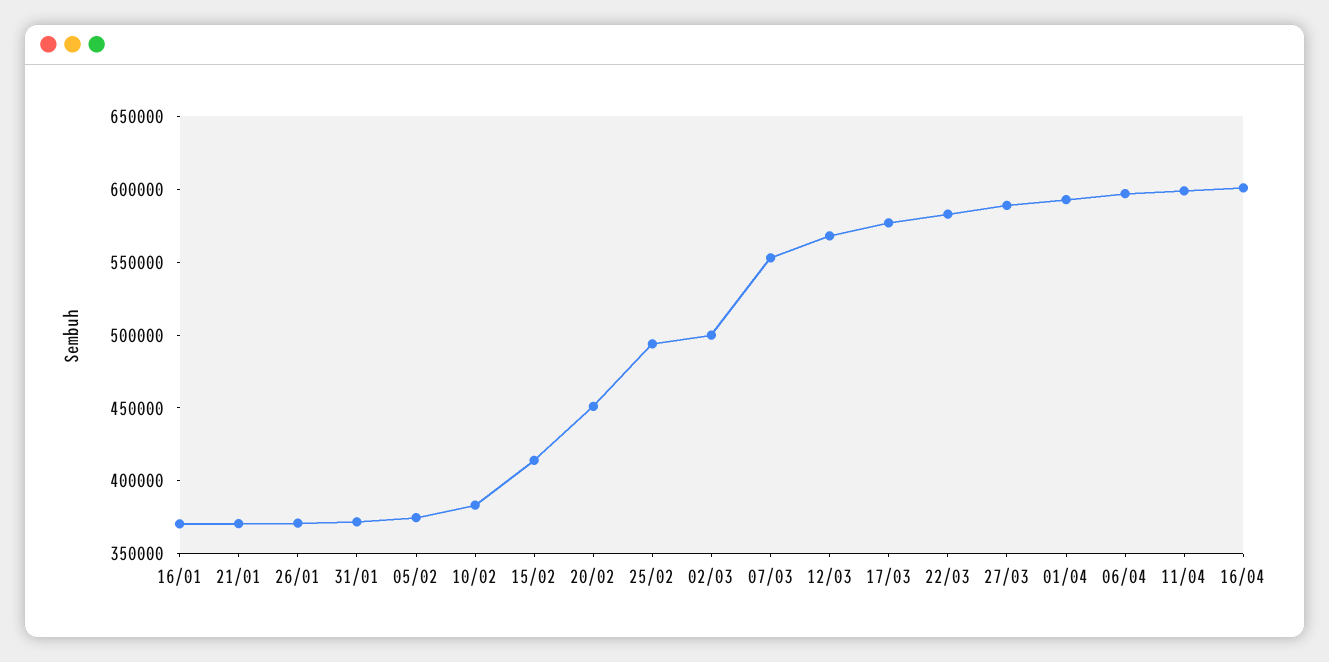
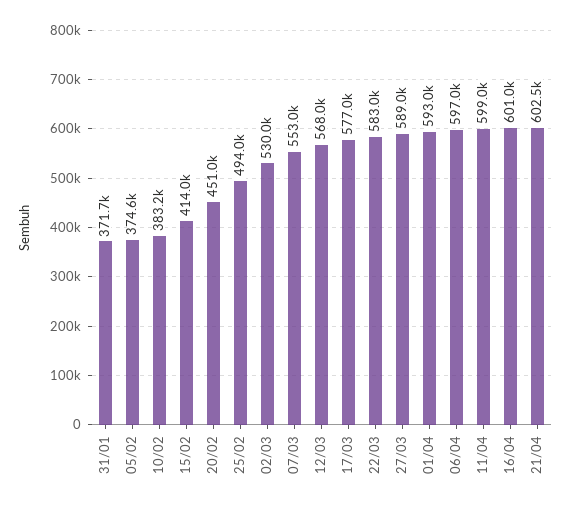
16/01: 370000 -> none
21/01: 370000 -> none
26/01: 370000 -> none
02/03: 500000 -> 530000
21/04: none -> 602500

